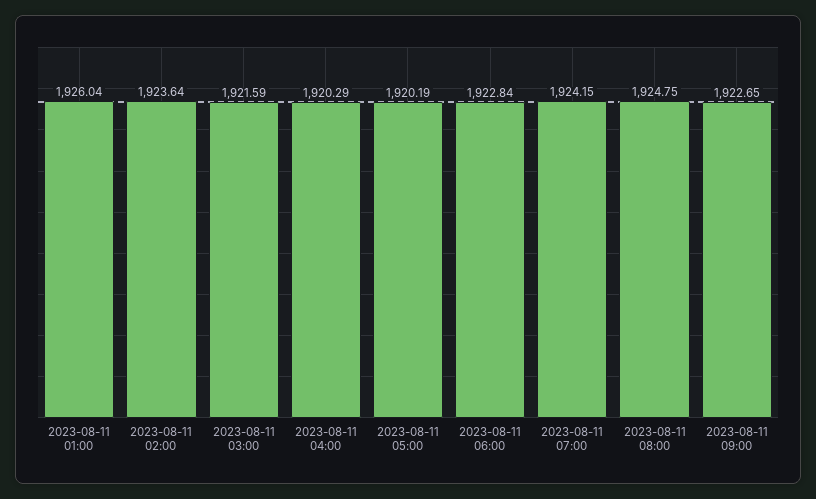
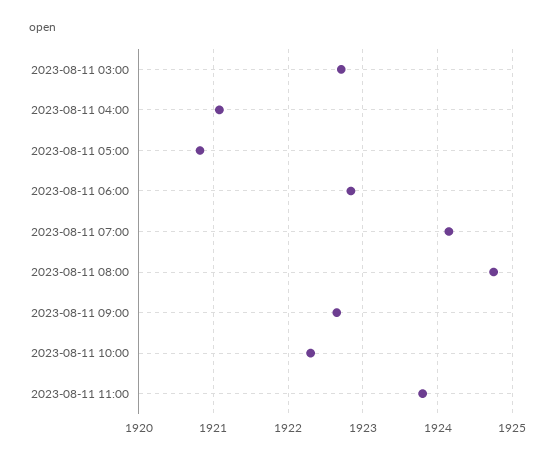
2023-08-11 01:00: 1926.04 -> none
2023-08-11 02:00: 1923.64 -> none
2023-08-11 03:00: 1921.59 -> 1922.7
2023-08-11 04:00: 1920.29 -> 1921.1
2023-08-11 05:00: 1920.19 -> 1920.8
2023-08-11 10:00: none -> 1922.3
2023-08-11 11:00: none -> 1923.8

